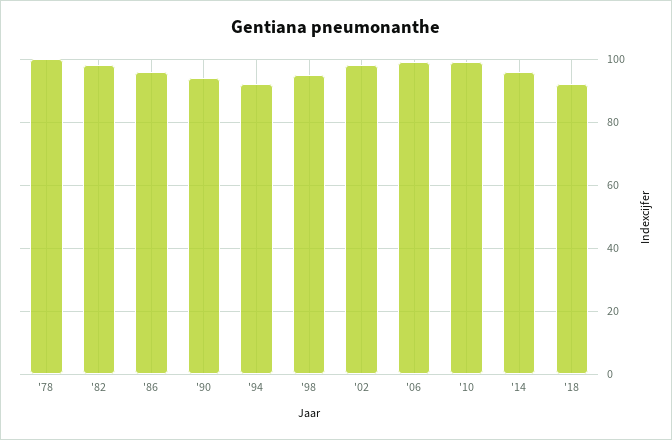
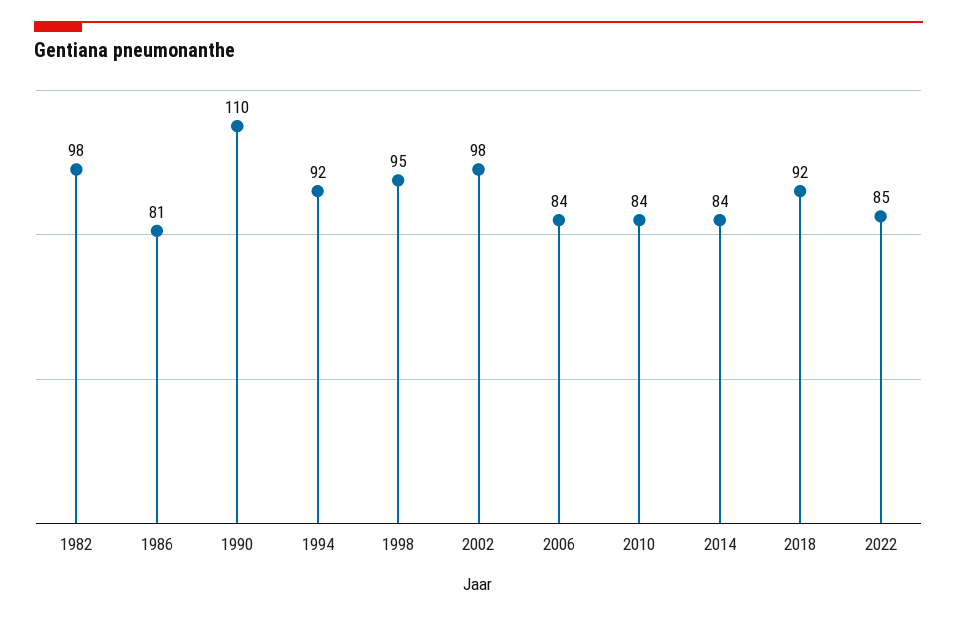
'78: 100 -> none
'86: 95 -> 81
'90: 95 -> 110
'06: 100 -> 84
'10: 100 -> 84
'14: 95 -> 84
2022: none -> 85

